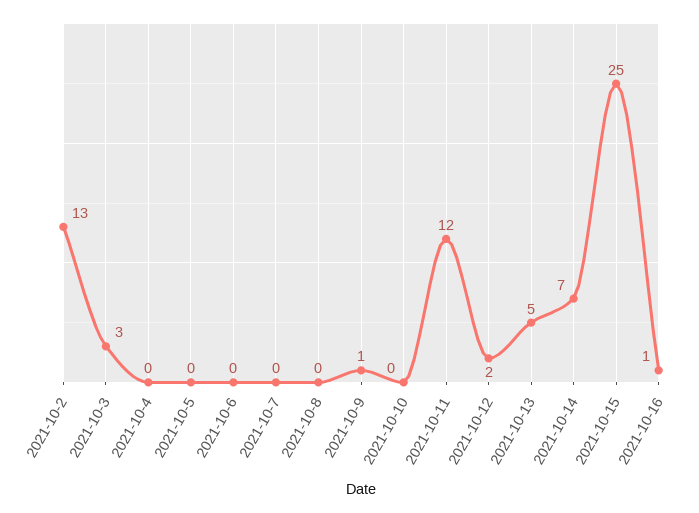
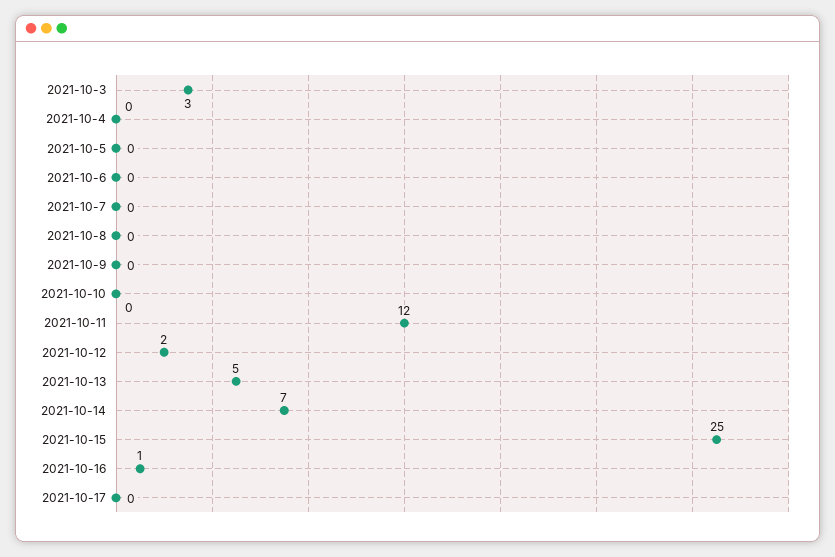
2021-10-2: 13 -> none
2021-10-9: 1 -> 0
2021-10-17: none -> 0

